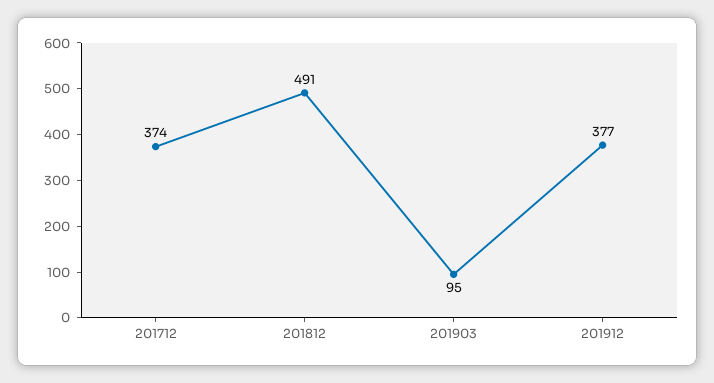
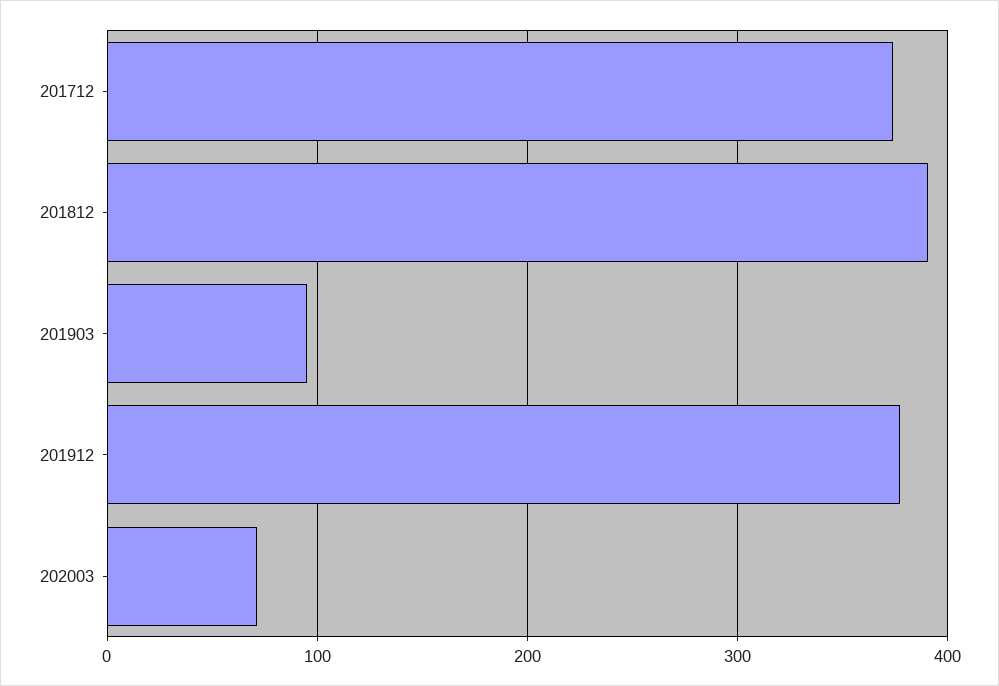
201812: 491 -> 390
202003: none -> 70

